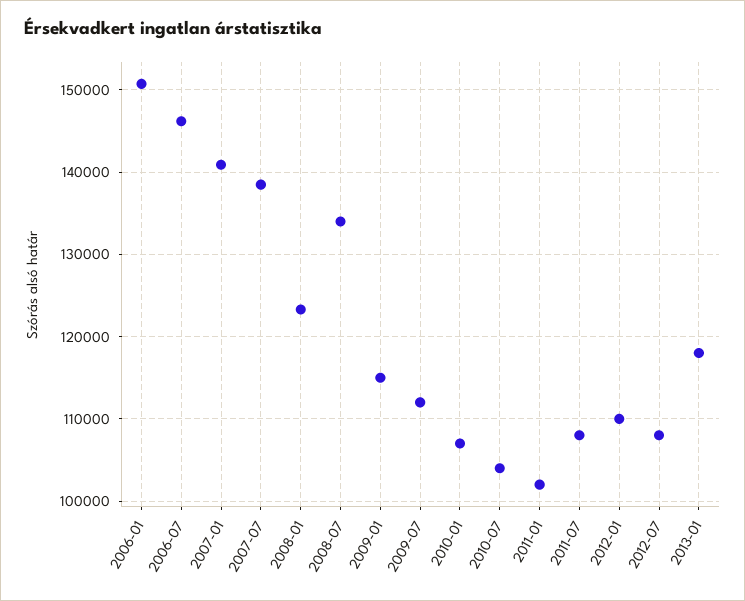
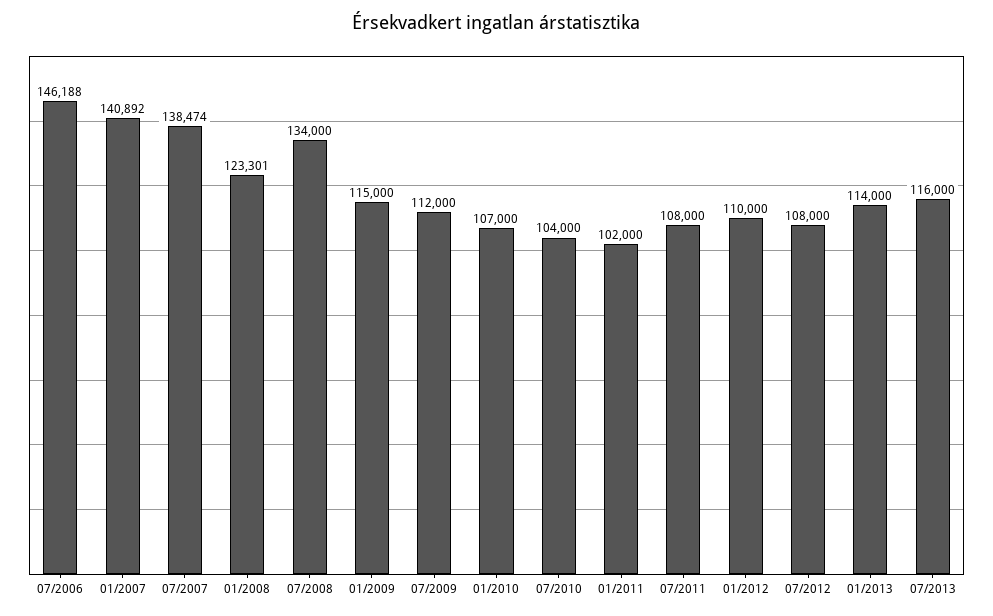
2006-01: 151000 -> none
2013-01: 118000 -> 114000
07/2013: none -> 116000

